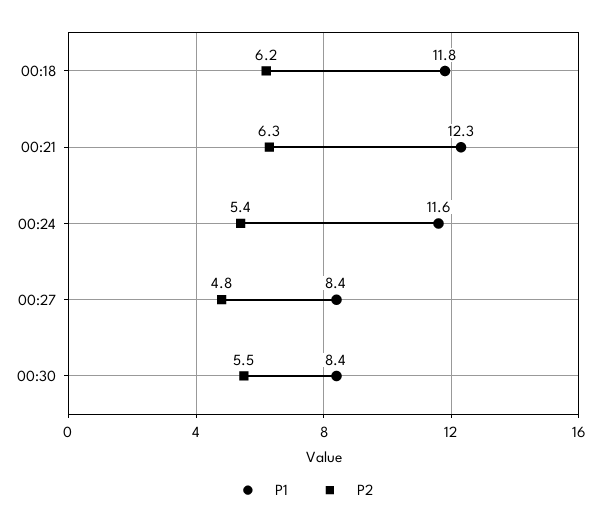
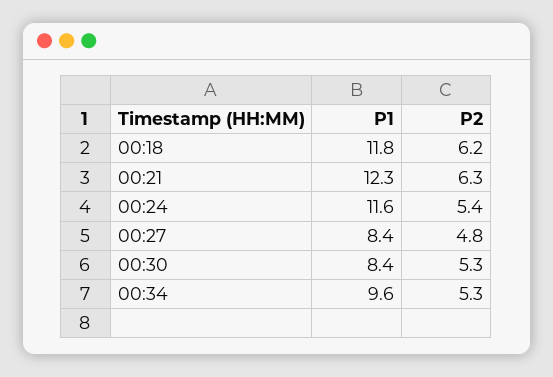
P2, 00:30: 5.5 -> 5.3
P1, 00:34: none -> 9.6
P2, 00:34: none -> 5.3

